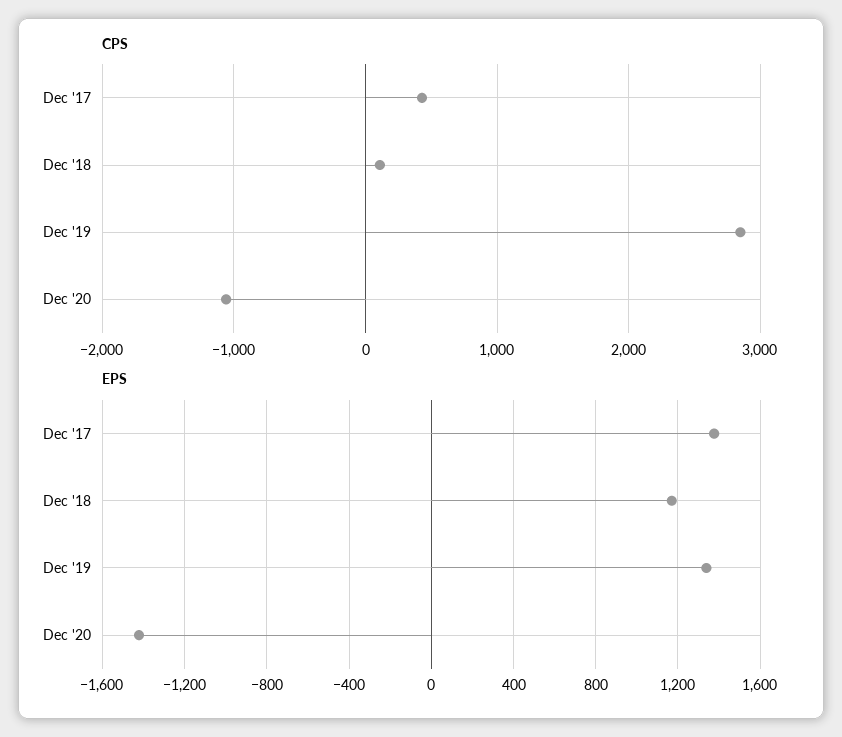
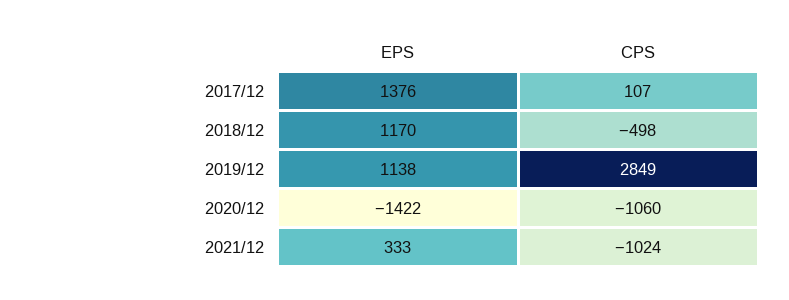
CPS, Dec '17: 400 -> 107
CPS, Dec '18: 100 -> -498
EPS, Dec '19: 1350 -> 1138
EPS, 2021/12: none -> 333
CPS, 2021/12: none -> -1024

